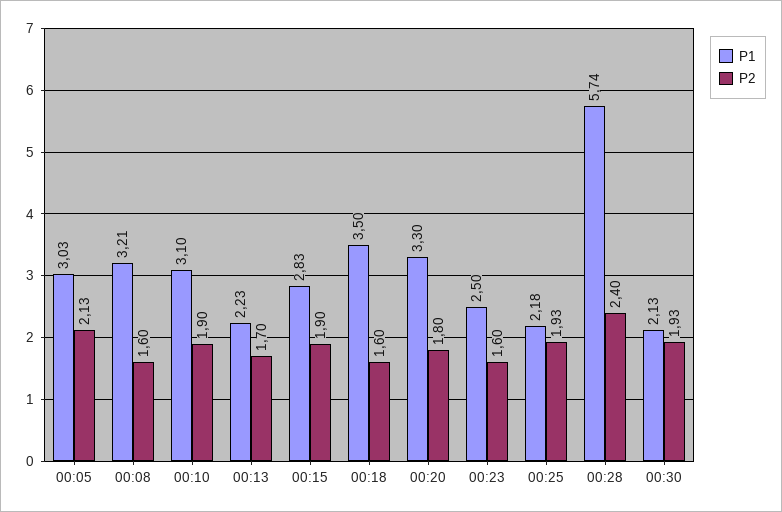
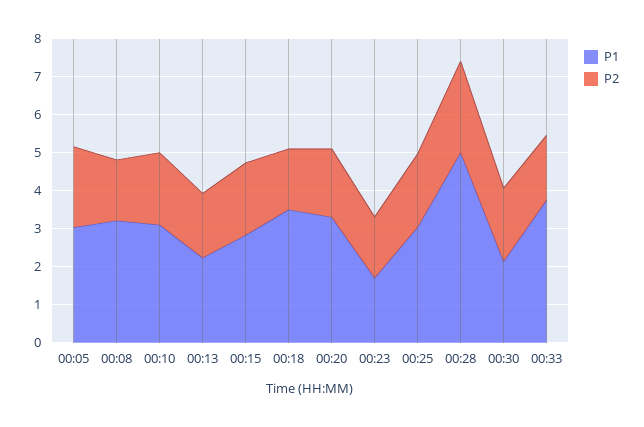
P1, 00:23: 2.5 -> 1.75
P1, 00:25: 2.18 -> 3
P1, 00:28: 5.74 -> 5
P1, 00:33: none -> 3.75
P2, 00:33: none -> 1.75

